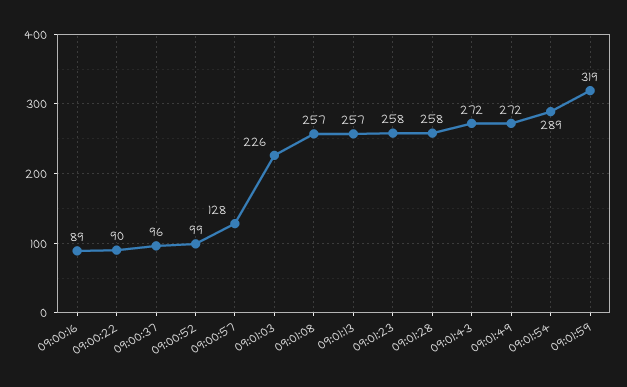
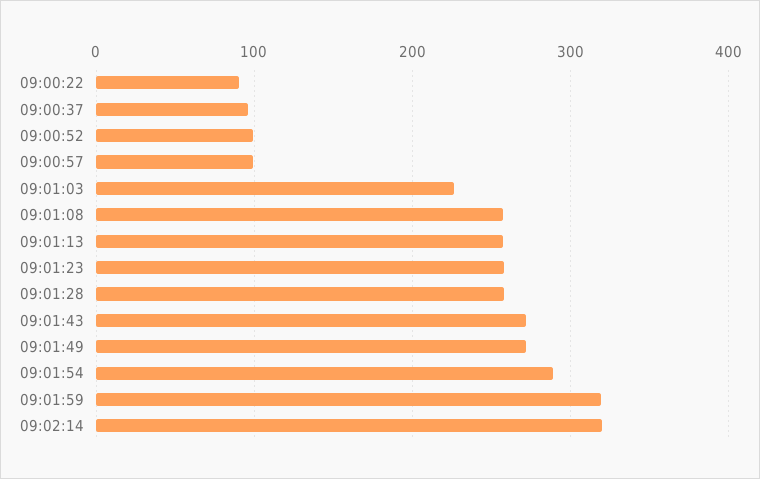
09:00:16: 89 -> none
09:00:57: 128 -> 100
09:02:14: none -> 320

